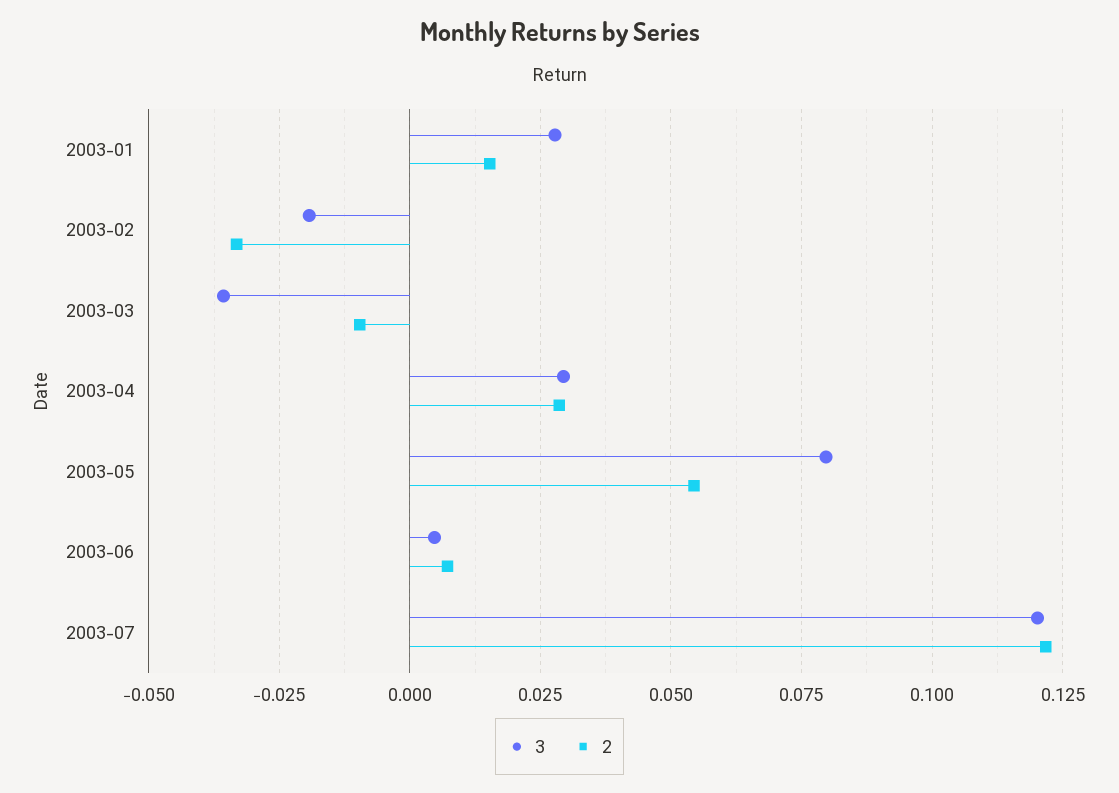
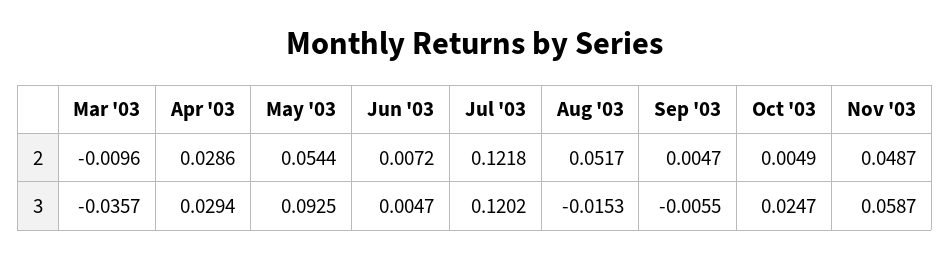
3, 2003-01: 0.0275 -> none
2, 2003-01: 0.015 -> none
3, 2003-02: -0.02 -> none
2, 2003-02: -0.0325 -> none
3, 2003-05: 0.08 -> 0.0925
2, Aug '03: none -> 0.0517
2, Sep '03: none -> 0.0047
2, Oct '03: none -> 0.0049
2, Nov '03: none -> 0.0487
3, Aug '03: none -> -0.0153
3, Sep '03: none -> -0.0055
3, Oct '03: none -> 0.0247
3, Nov '03: none -> 0.0587

